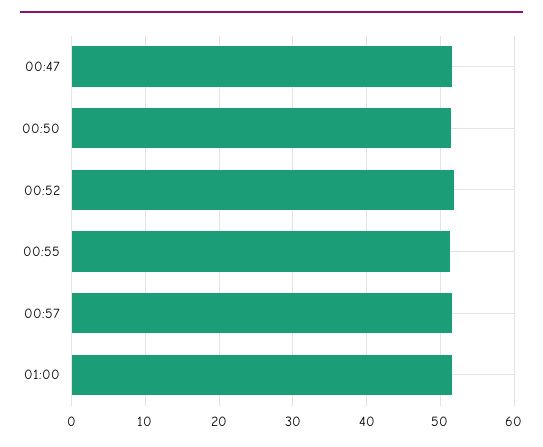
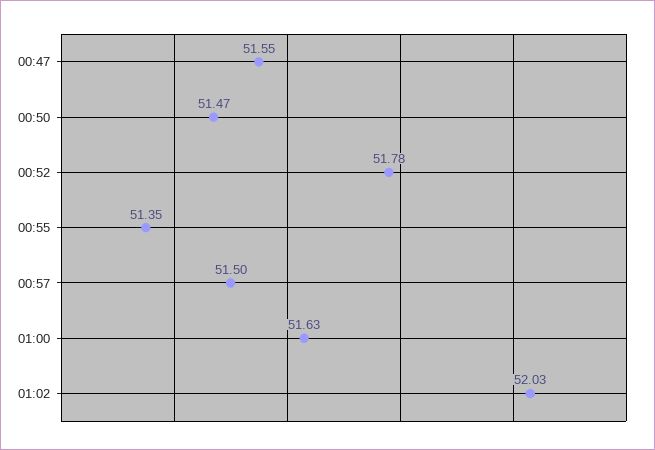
01:02: none -> 52.03

